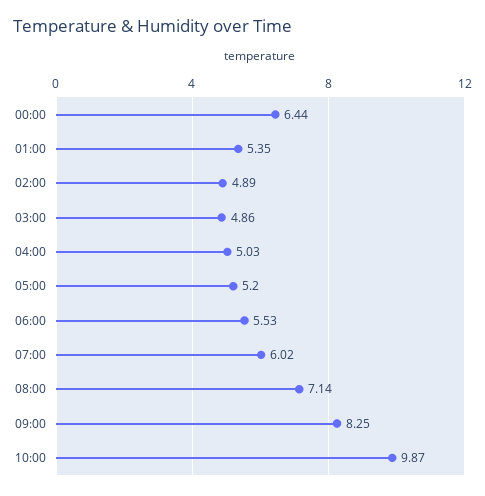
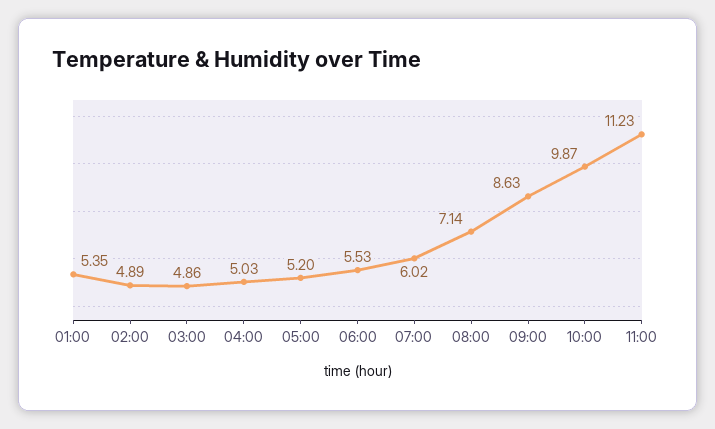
00:00: 6.44 -> none
09:00: 8.25 -> 8.63
11:00: none -> 11.23

